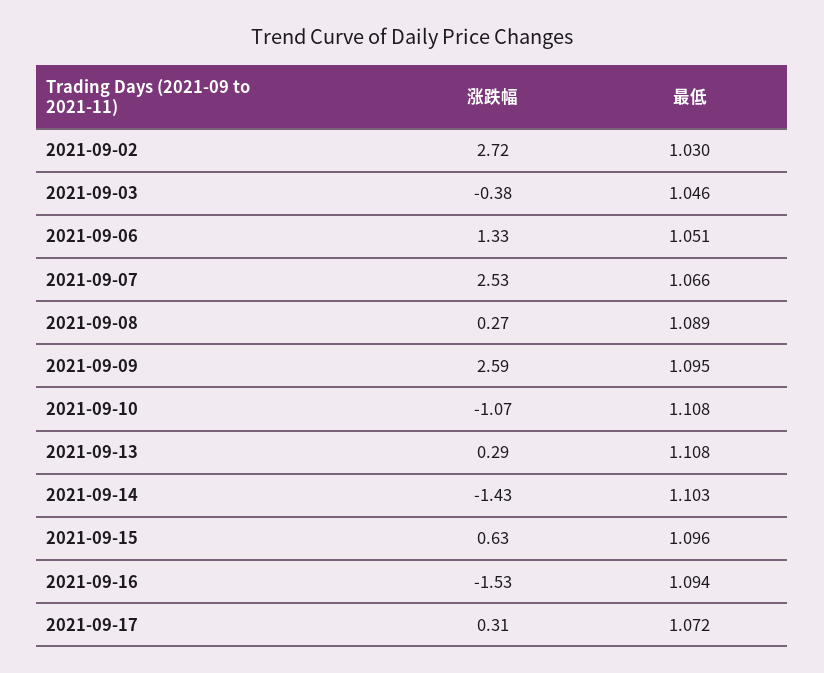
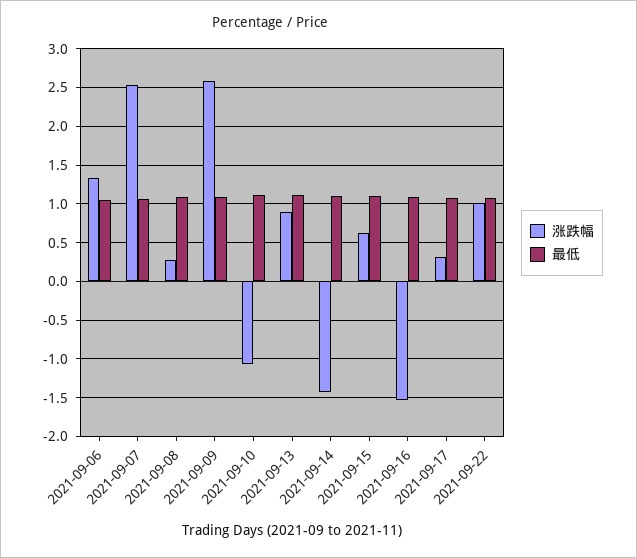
涨跌幅, 2021-09-02: 2.72 -> none
最低, 2021-09-02: 1.03 -> none
涨跌幅, 2021-09-03: -0.38 -> none
最低, 2021-09-03: 1.046 -> none
涨跌幅, 2021-09-13: 0.29 -> 0.9
涨跌幅, 2021-09-22: none -> 1
最低, 2021-09-22: none -> 1.1

